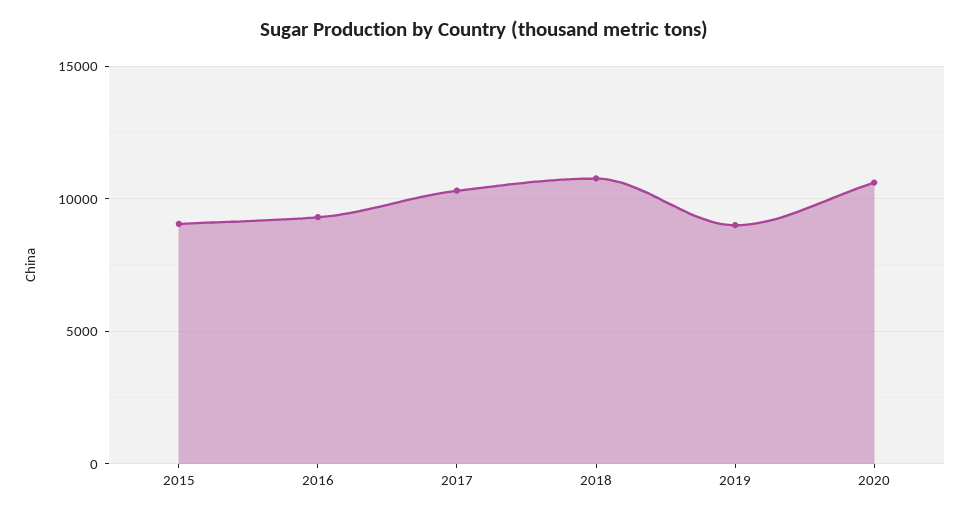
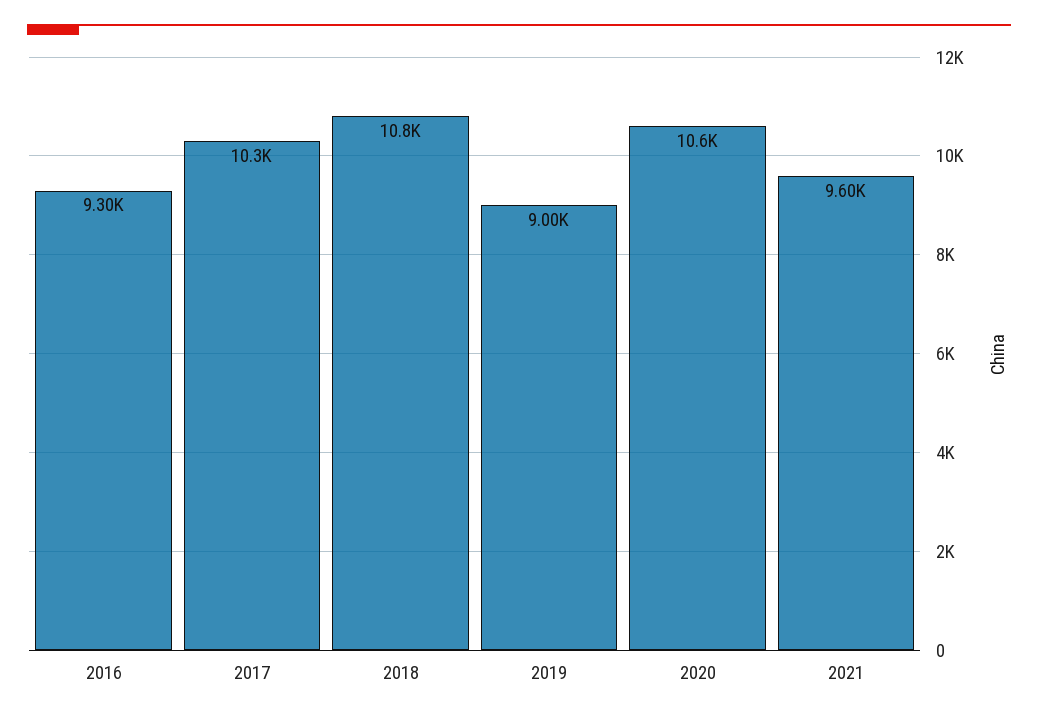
2015: 9000 -> none
2021: none -> 9600

